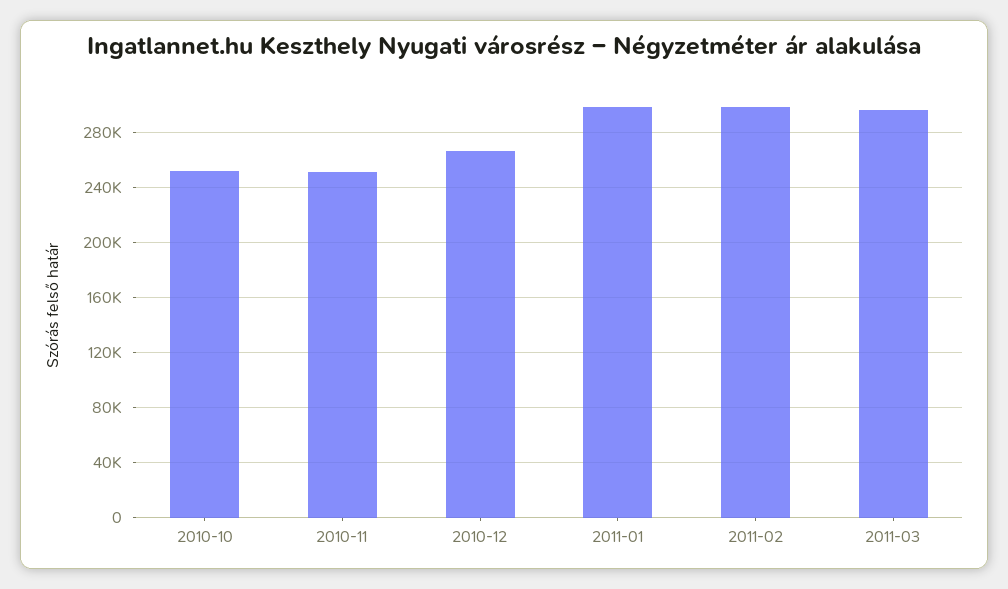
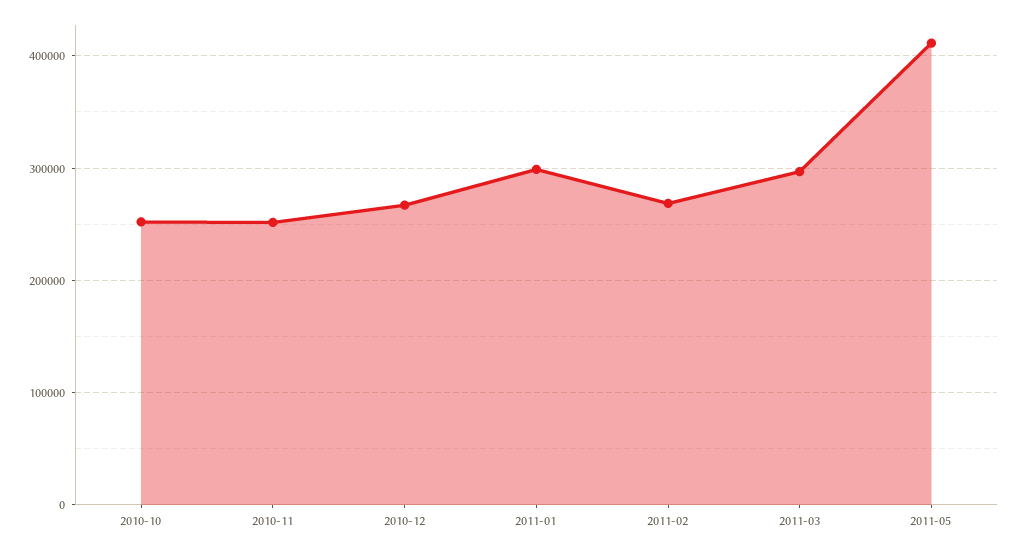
2011-02: 300000 -> 270000
2011-05: none -> 410000

